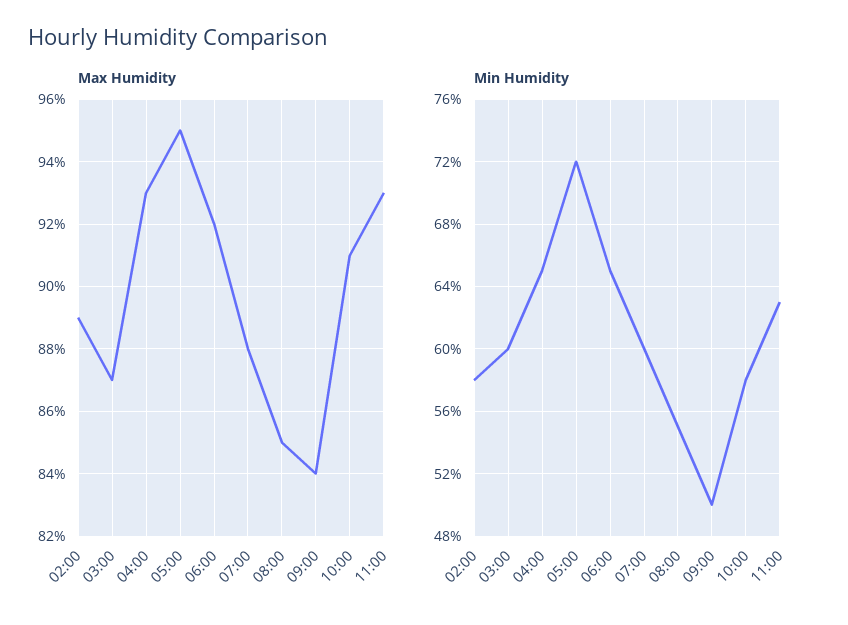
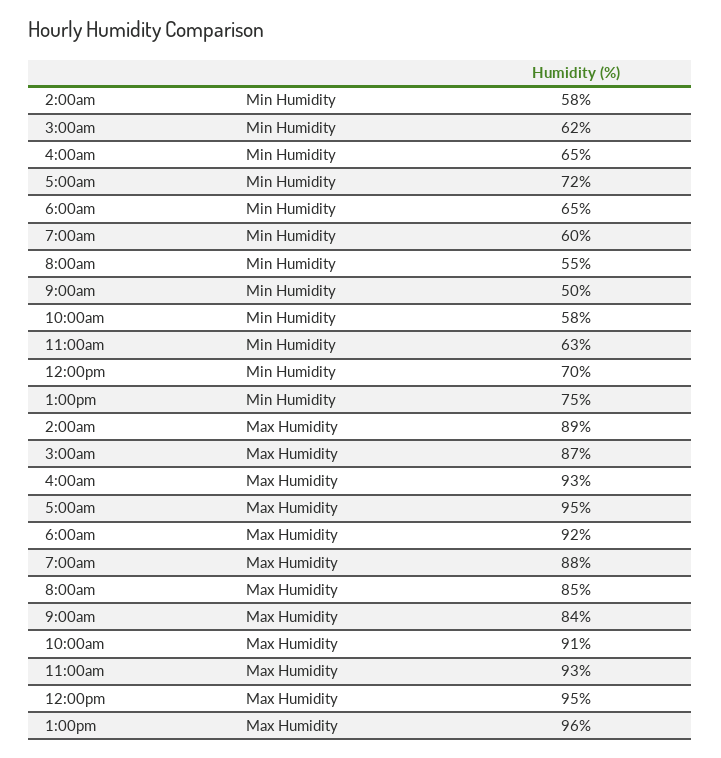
Min Humidity, 03:00: 60 -> 62
Min Humidity, 12:00pm: none -> 70
Min Humidity, 1:00pm: none -> 75
Max Humidity, 12:00pm: none -> 95
Max Humidity, 1:00pm: none -> 96

